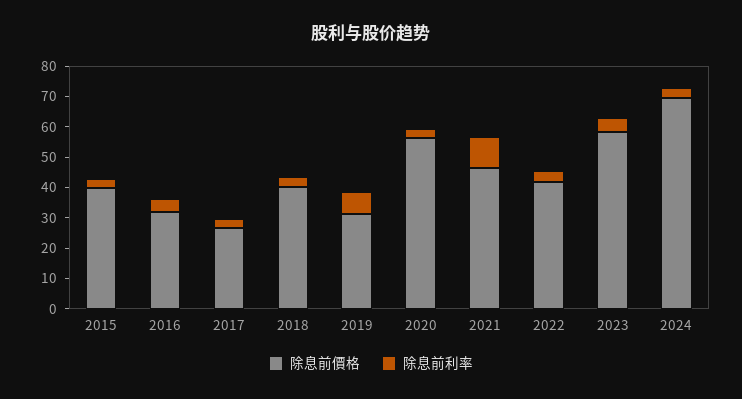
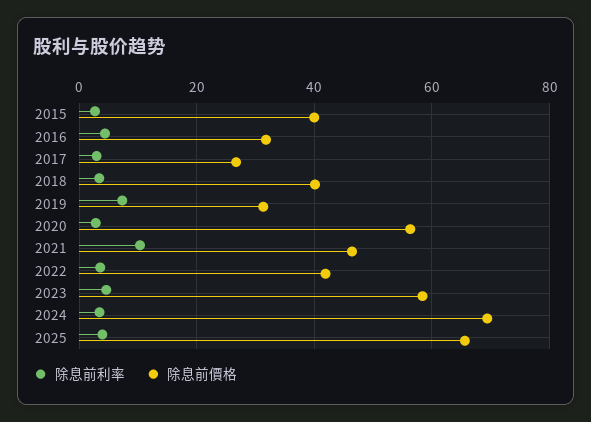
除息前利率, 2025: none -> 4
除息前價格, 2025: none -> 66

